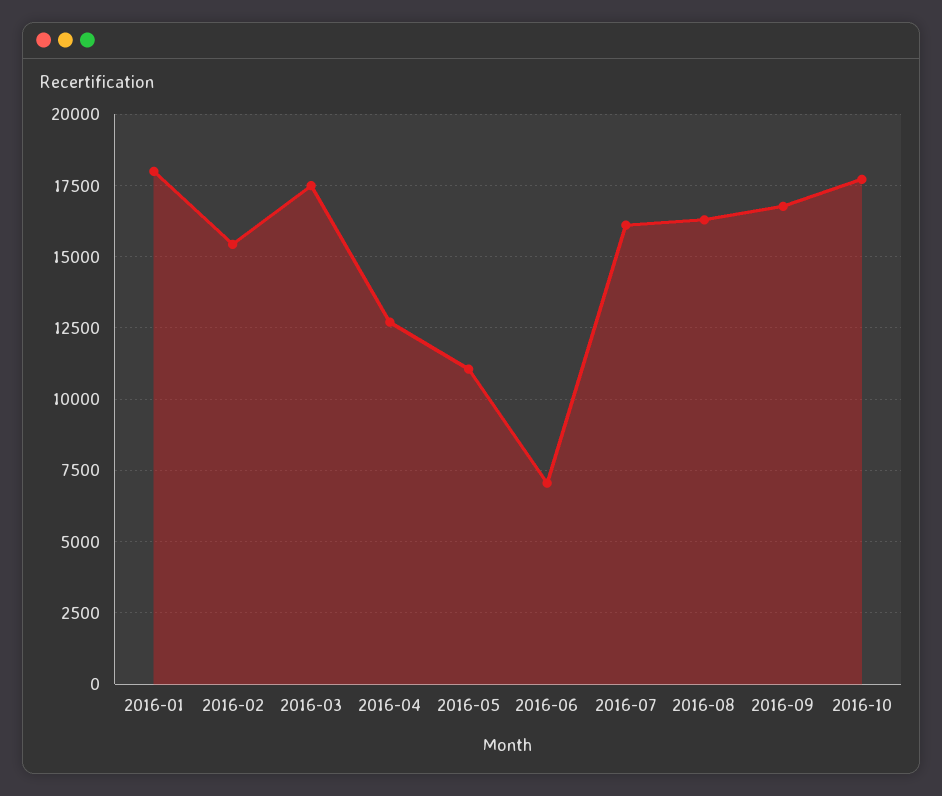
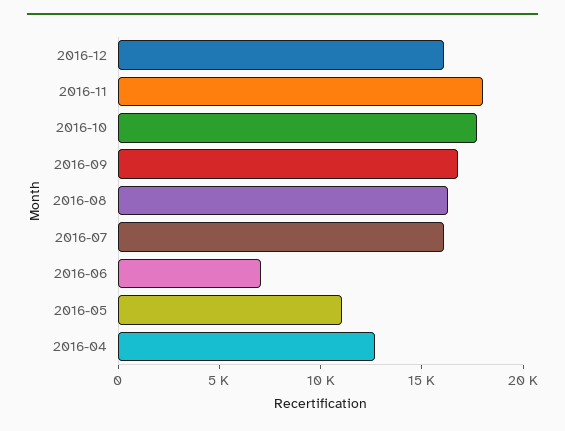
2016-01: 18000 -> none
2016-02: 15500 -> none
2016-03: 17500 -> none
2016-12: none -> 16000
2016-11: none -> 18000

